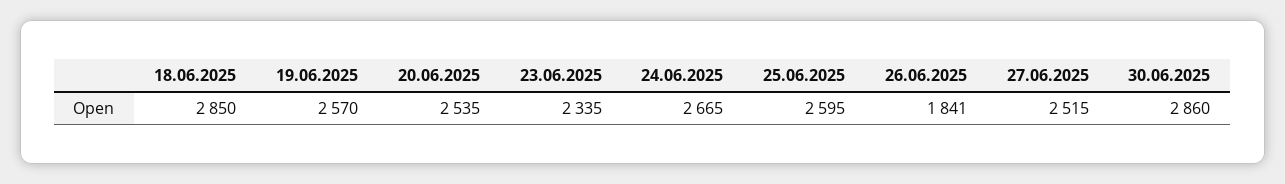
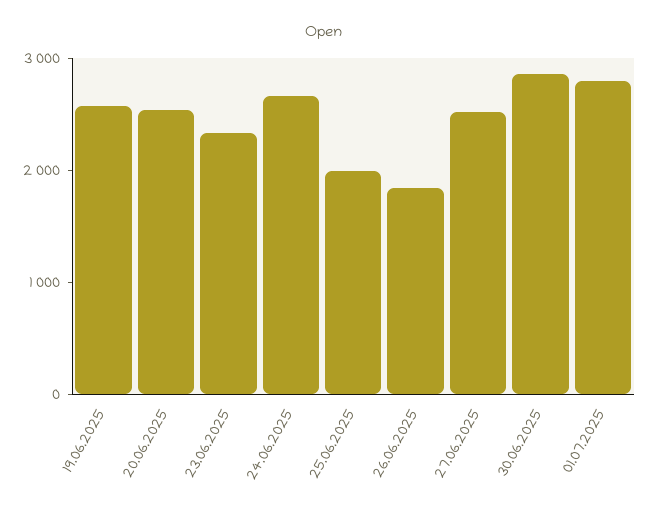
18.06.2025: 2850 -> none
25.06.2025: 2595 -> 2000
01.07.2025: none -> 2800

